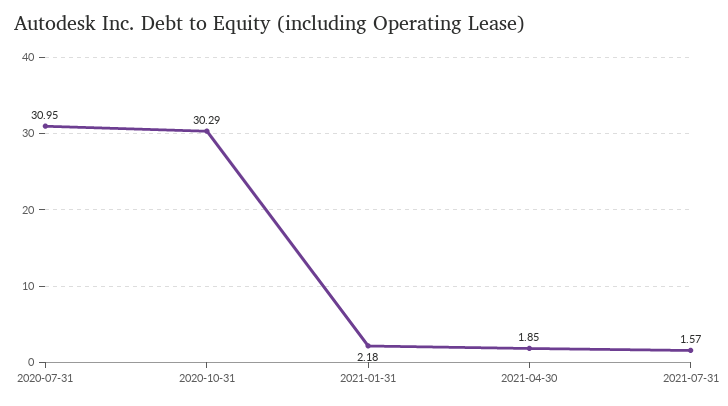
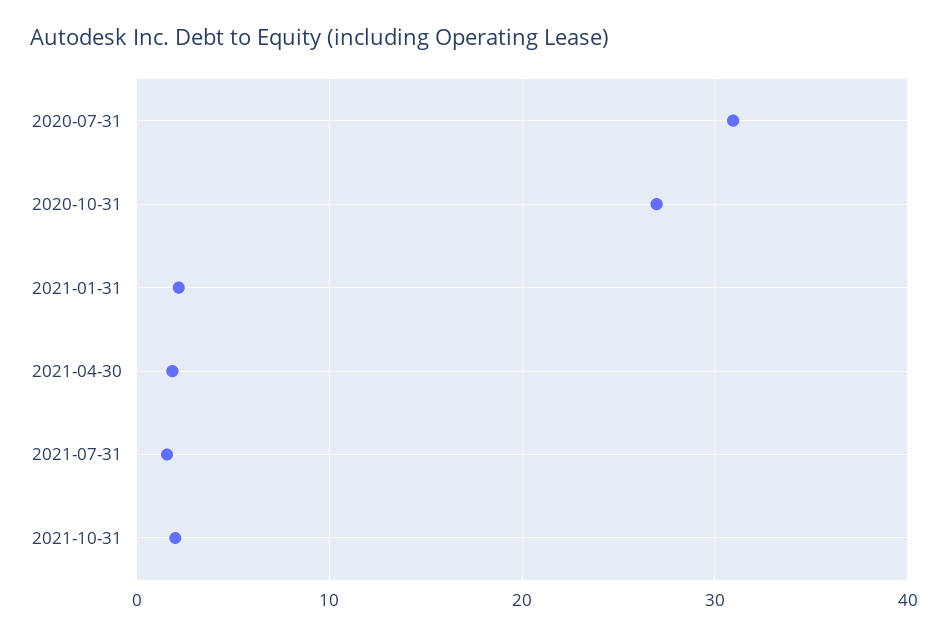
2020-10-31: 30.29 -> 27
2021-10-31: none -> 2

